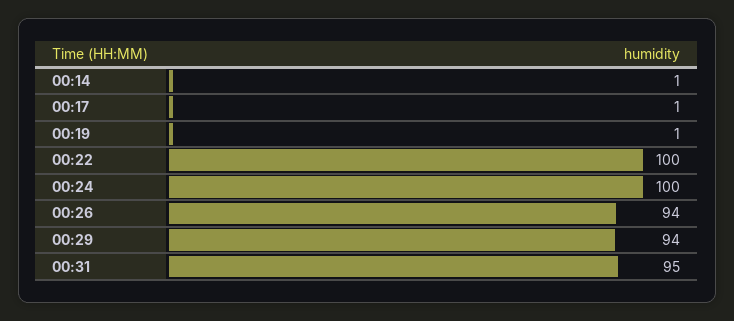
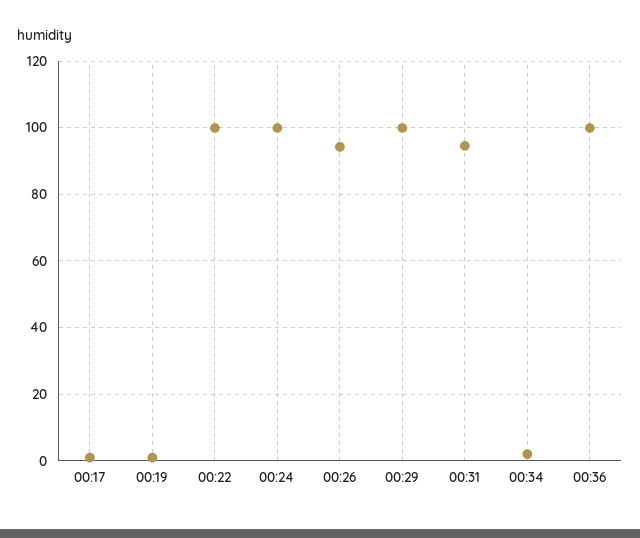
00:14: 1 -> none
00:29: 94 -> 100
00:34: none -> 2
00:36: none -> 100

